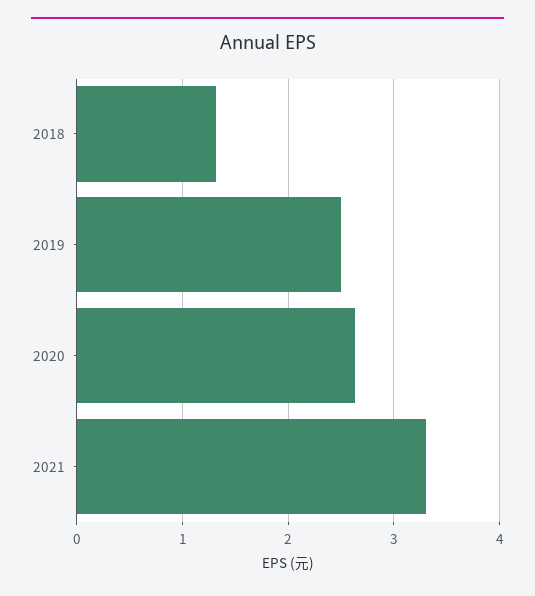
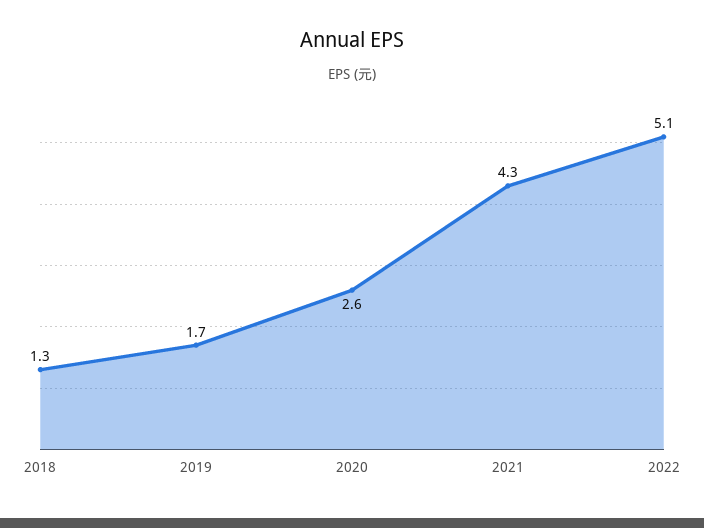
2019: 2.5 -> 1.7
2021: 3.3 -> 4.3
2022: none -> 5.1

